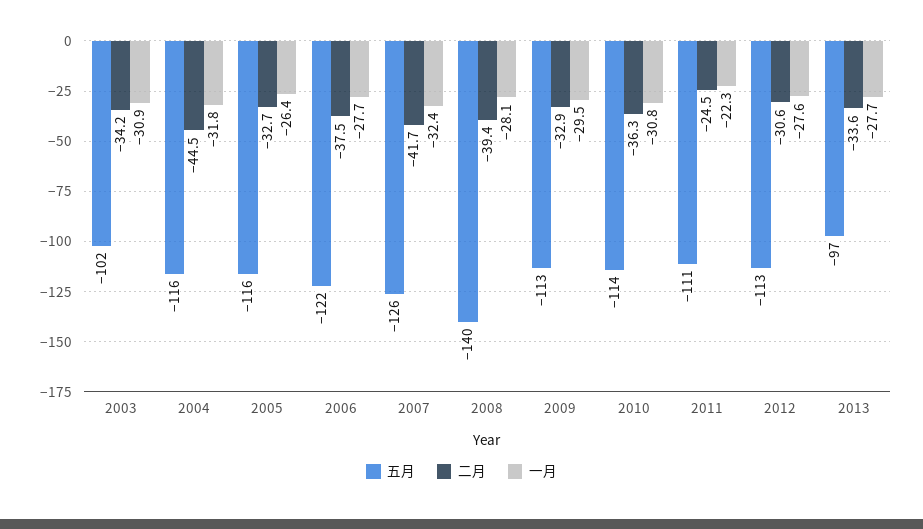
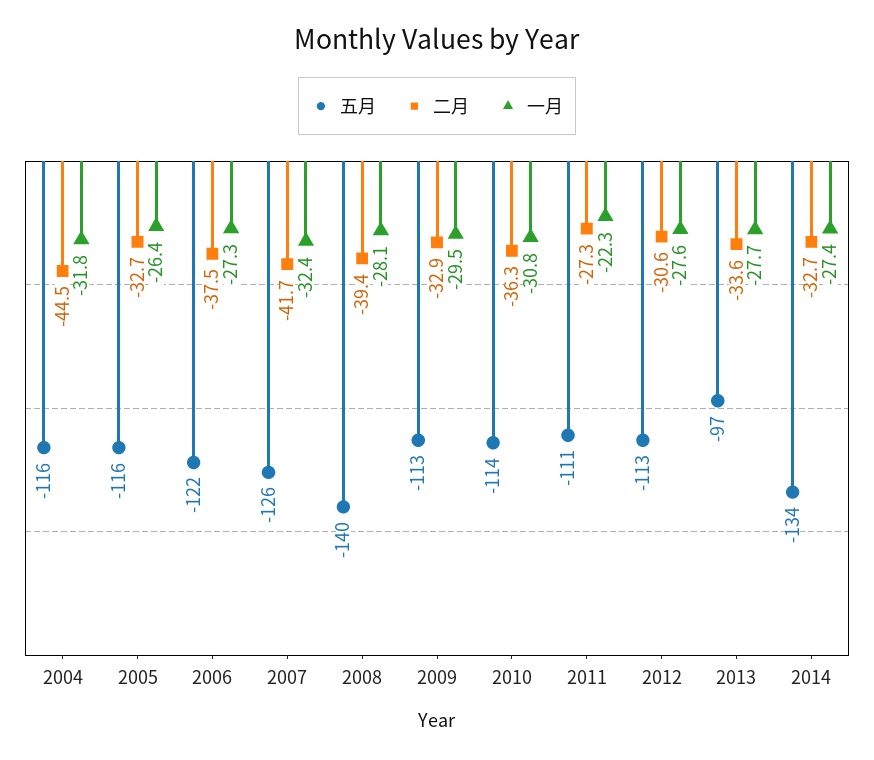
五月, 2003: -102 -> none
二月, 2003: -34.2 -> none
一月, 2003: -30.9 -> none
一月, 2006: -27.7 -> -27.3
二月, 2011: -24.5 -> -27.3
五月, 2014: none -> -134
二月, 2014: none -> -32.7
一月, 2014: none -> -27.4

